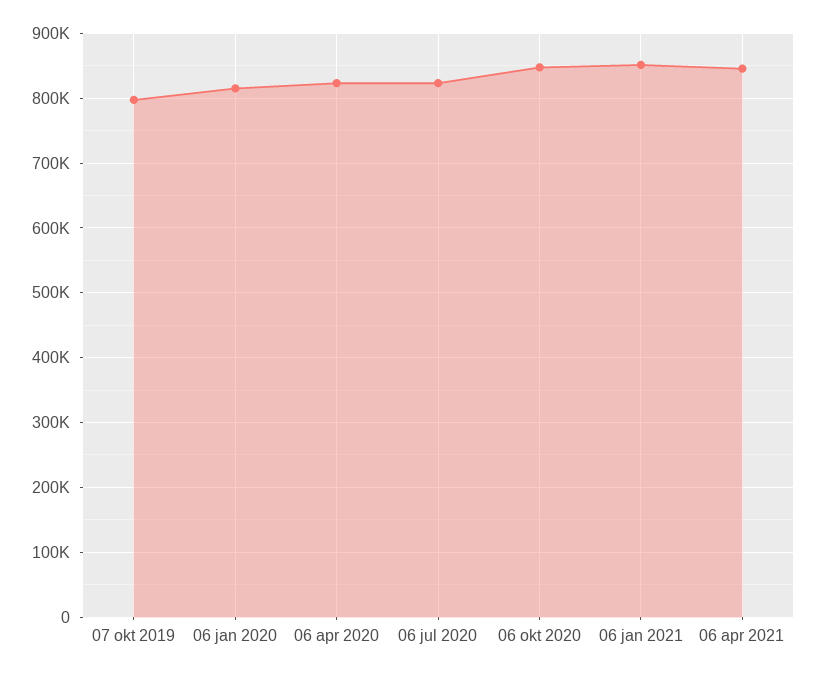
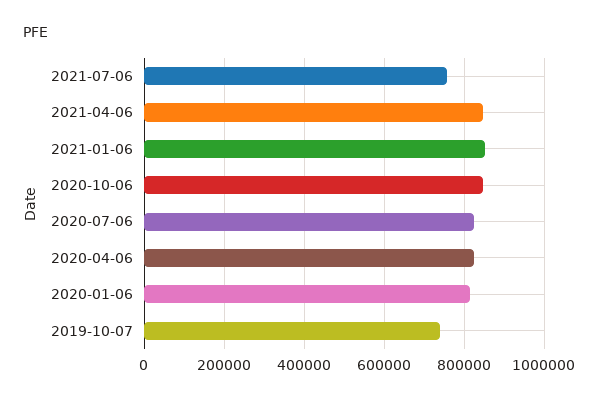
07 okt 2019: 800000 -> 740000
2021-07-06: none -> 760000

